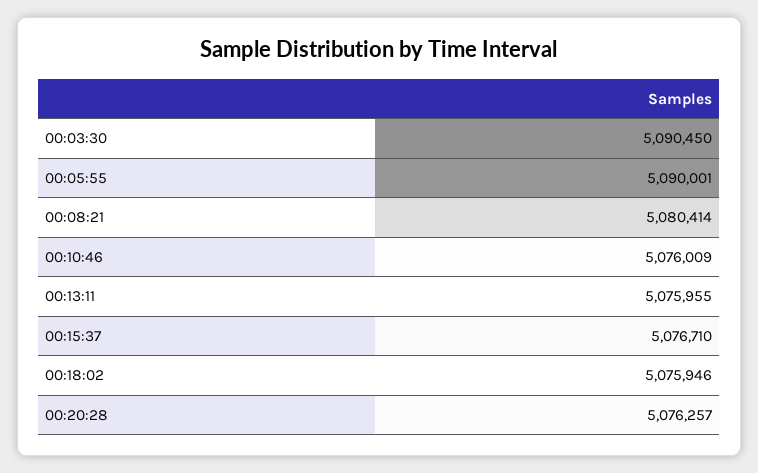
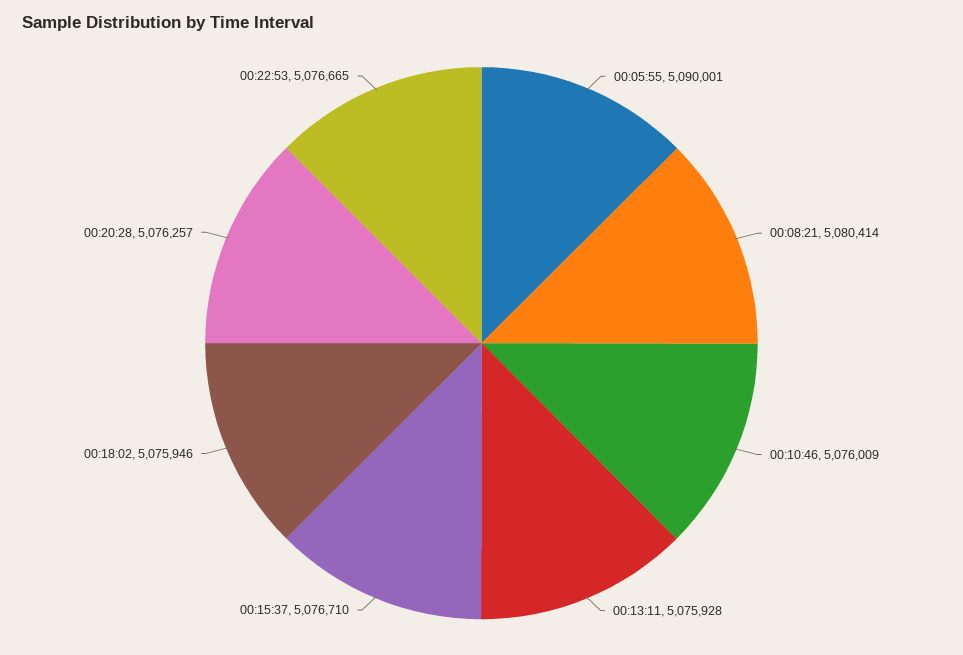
00:03:30: 5090450 -> none
00:13:11: 5075955 -> 5075928
00:22:53: none -> 5076665

